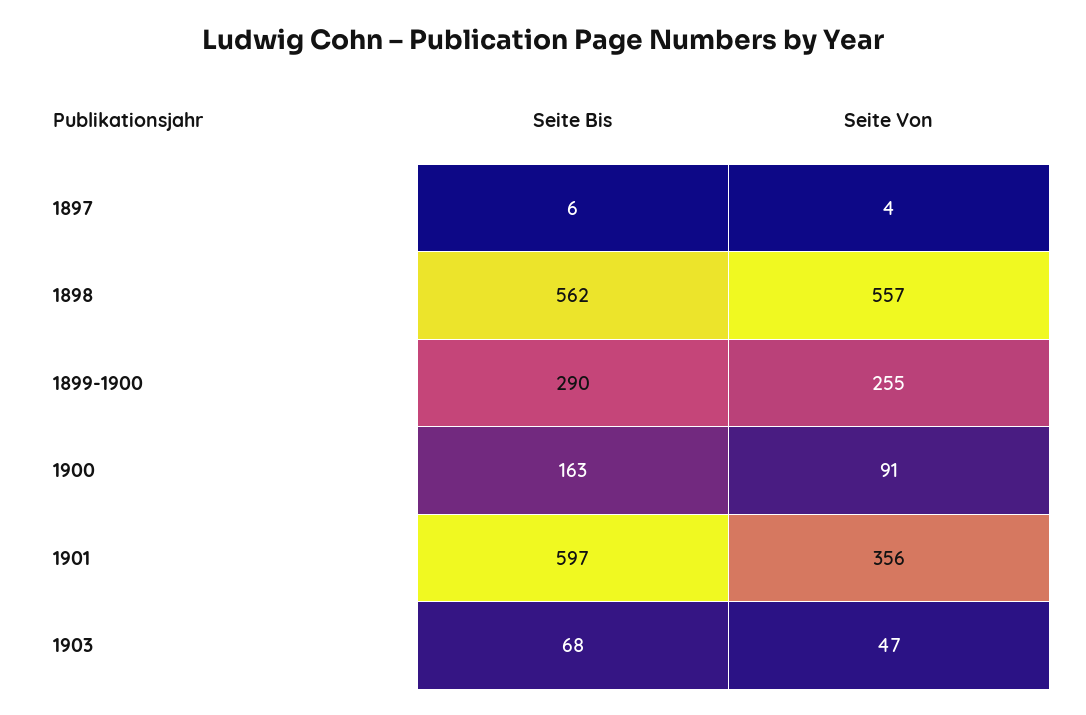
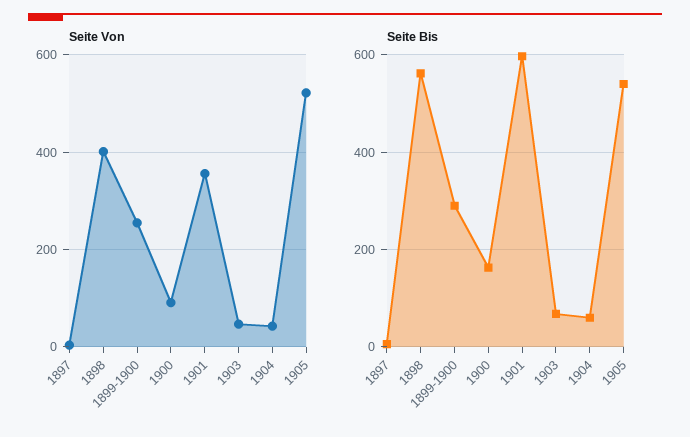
Seite Von, 1898: 557 -> 400
Seite Von, 1904: none -> 40
Seite Von, 1905: none -> 520
Seite Bis, 1904: none -> 60
Seite Bis, 1905: none -> 540

